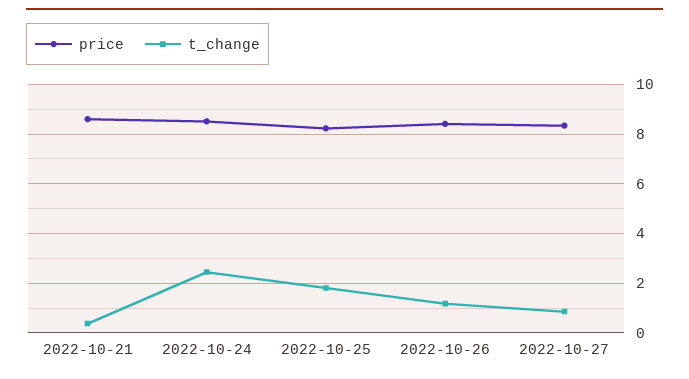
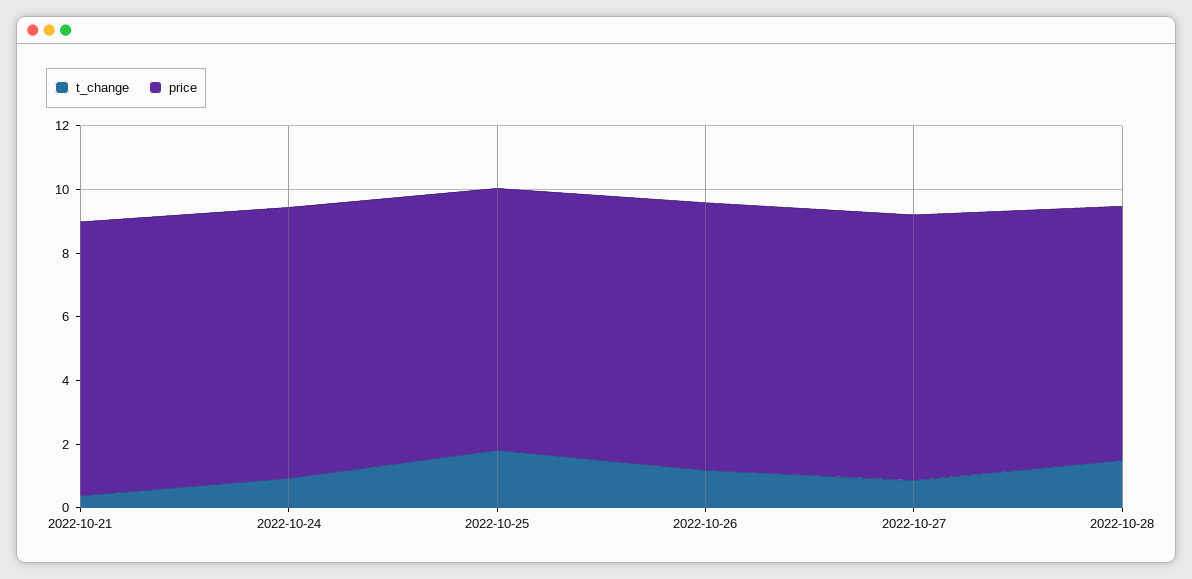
t_change, 2022-10-24: 2.5 -> 1
t_change, 2022-10-28: none -> 1.5
price, 2022-10-28: none -> 8

